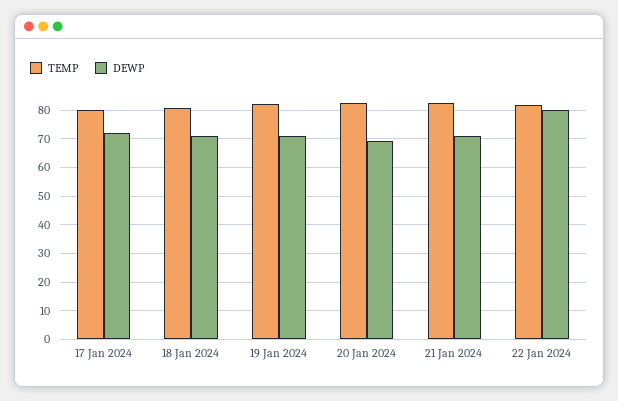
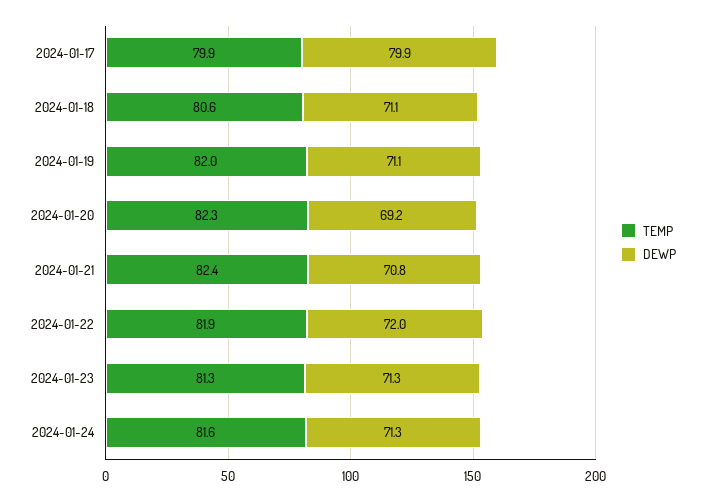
DEWP, 17 Jan 2024: 72.5 -> 79.9
DEWP, 22 Jan 2024: 80 -> 72
TEMP, 2024-01-23: none -> 81.3
DEWP, 2024-01-23: none -> 71.3
TEMP, 2024-01-24: none -> 81.6
DEWP, 2024-01-24: none -> 71.3

